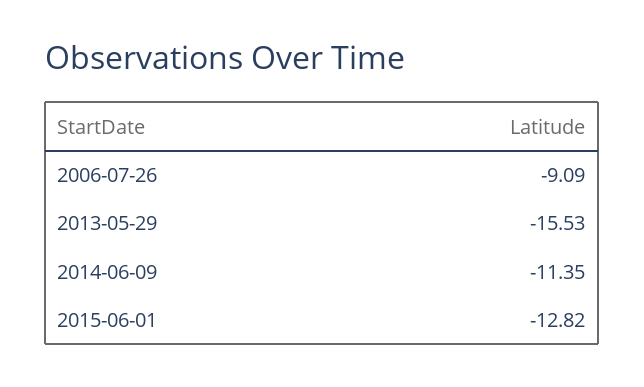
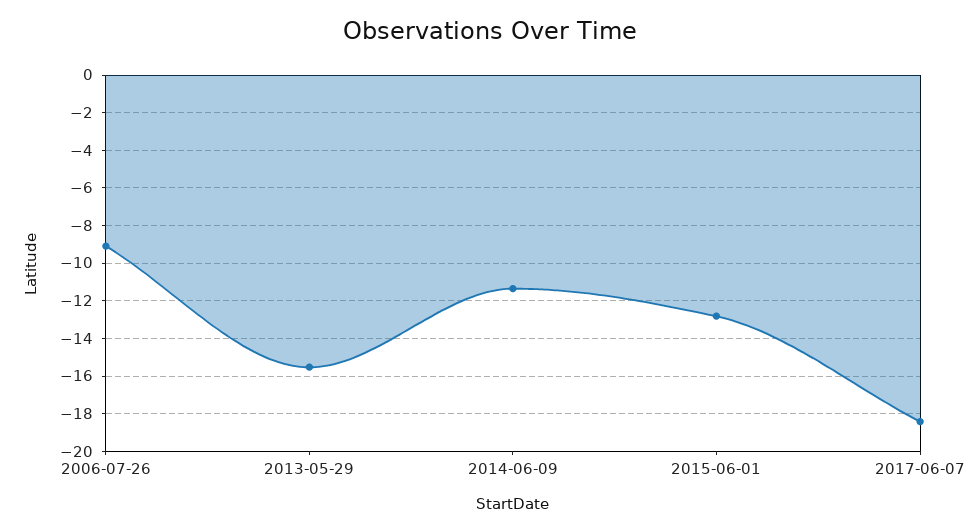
2017-06-07: none -> -18.5

